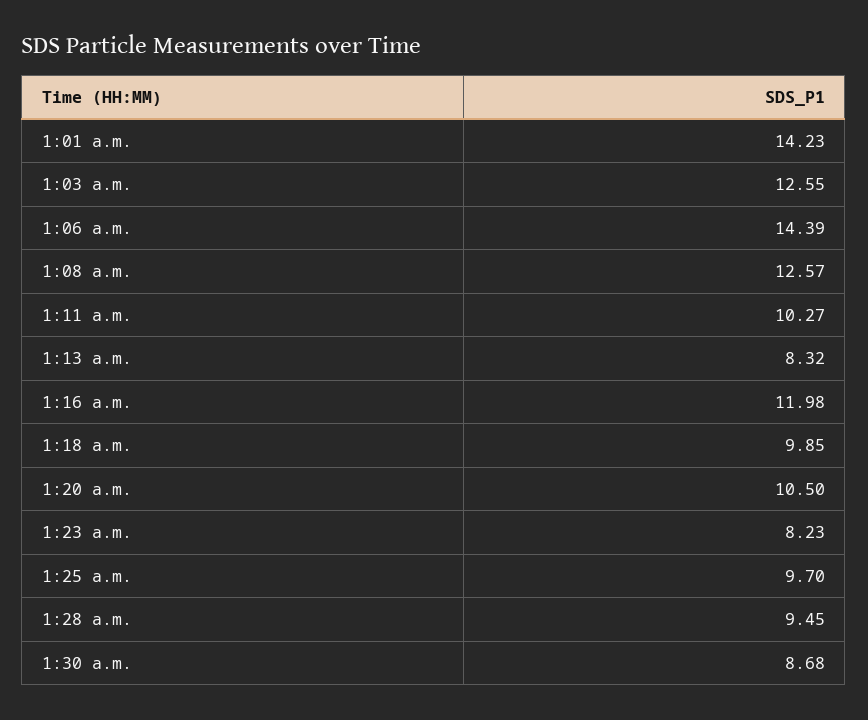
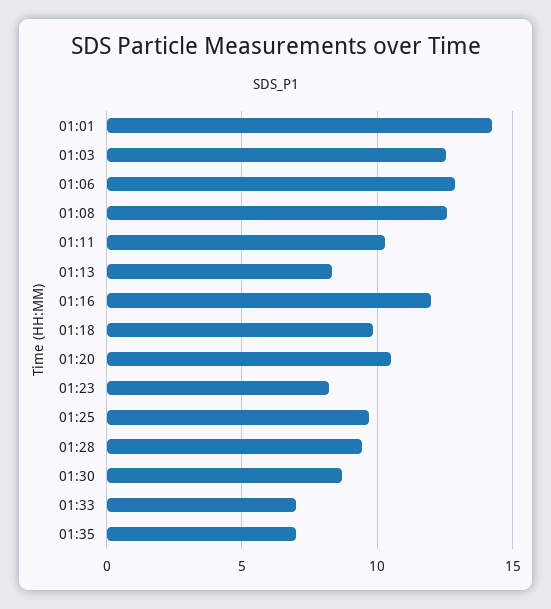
1:06 a.m.: 14.39 -> 13
01:33: none -> 7
01:35: none -> 7

